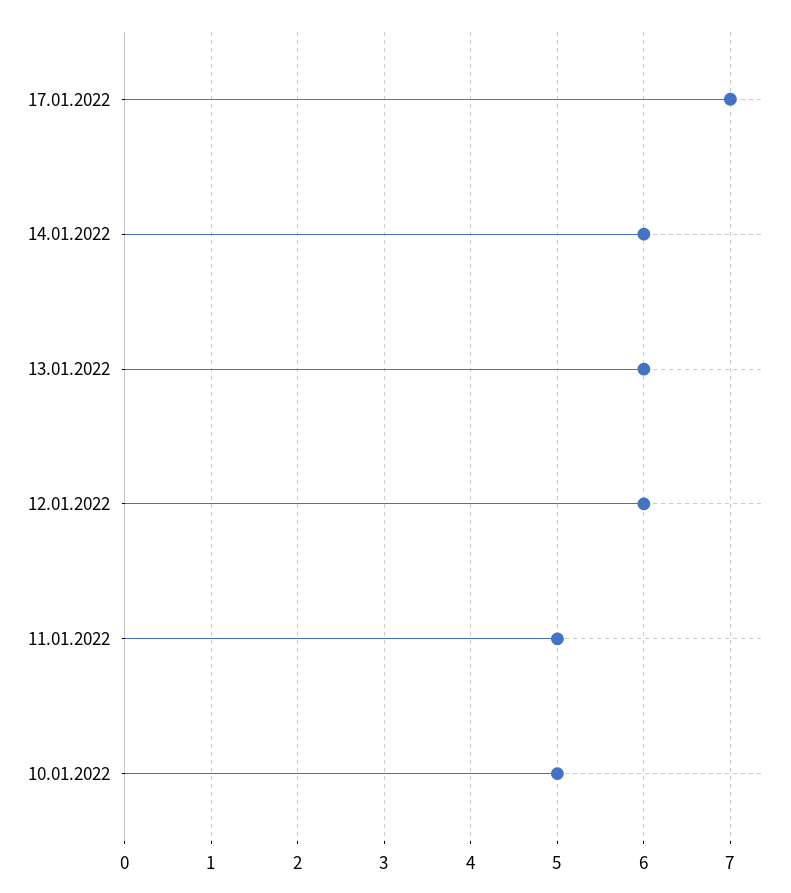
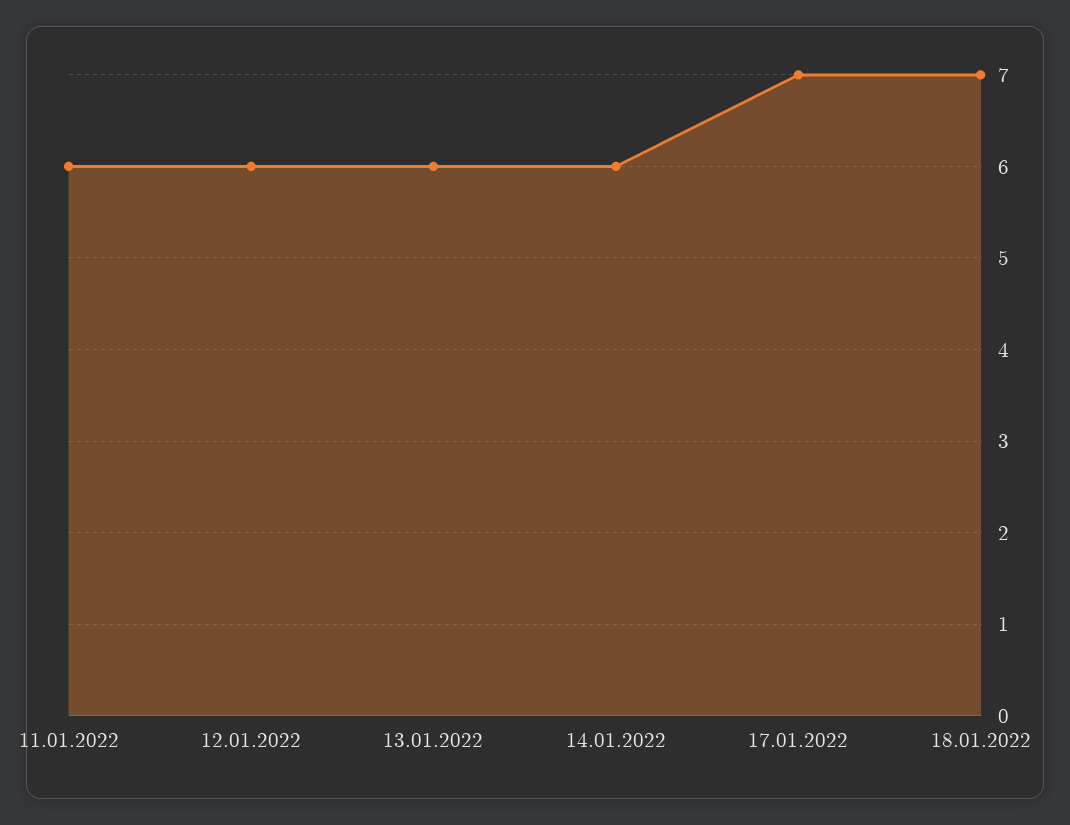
11.01.2022: 5 -> 6
10.01.2022: 5 -> none
18.01.2022: none -> 7

